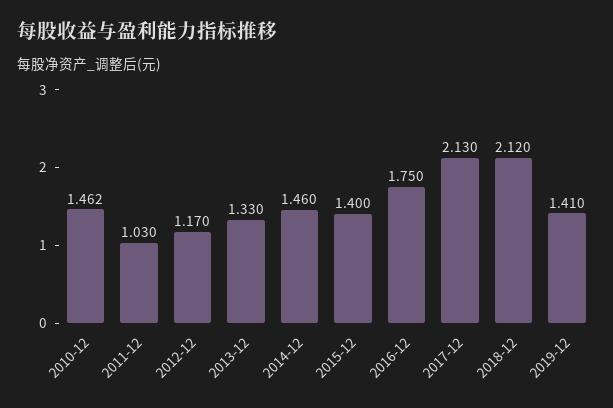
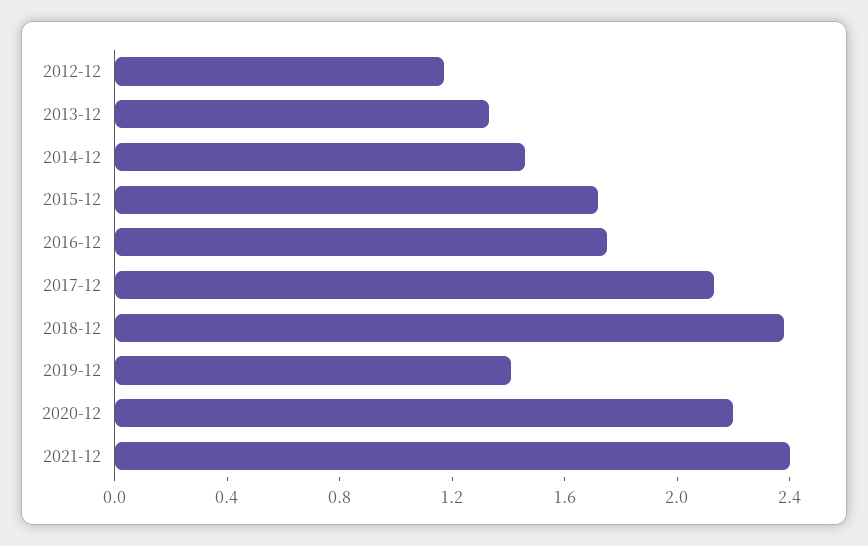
2010-12: 1.462 -> none
2011-12: 1.03 -> none
2015-12: 1.4 -> 1.7
2018-12: 2.12 -> 2.4
2020-12: none -> 2.2
2021-12: none -> 2.4

